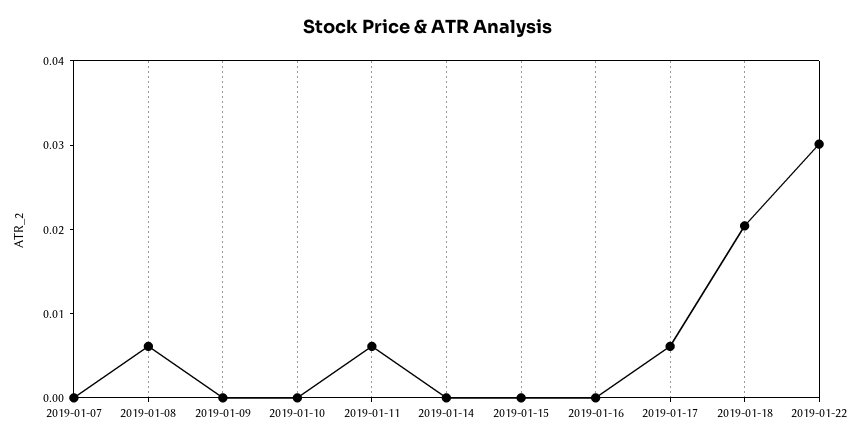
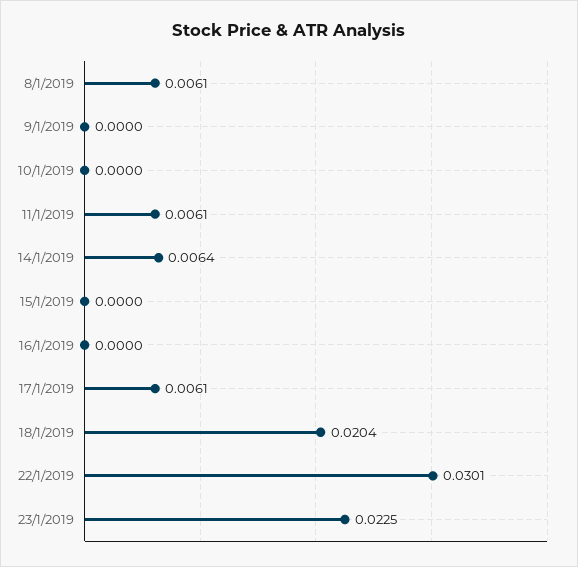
2019-01-07: 0 -> none
2019-01-14: 0 -> 0.0064
23/1/2019: none -> 0.0225

